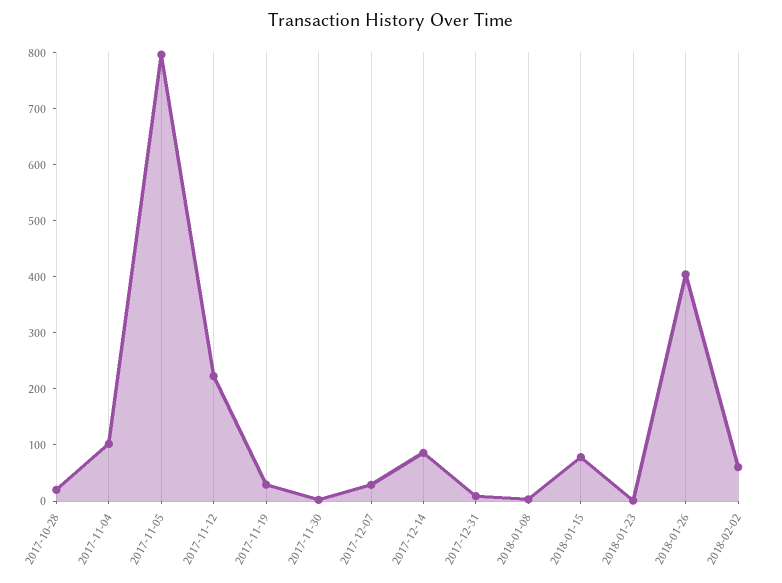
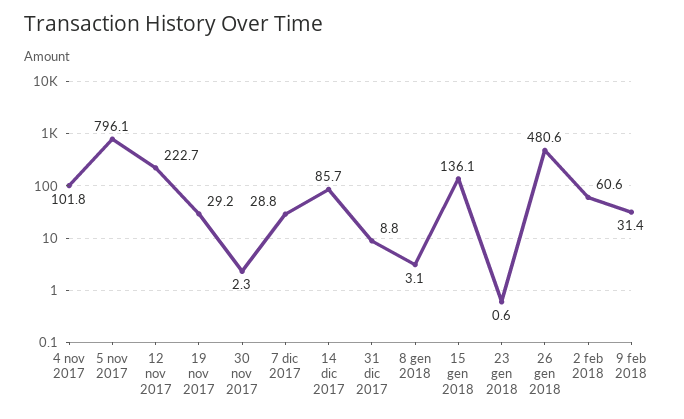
2017-10-28: 20 -> none
2018-01-15: 80 -> 136.1
2018-01-26: 400 -> 480.6
9 feb 2018: none -> 31.4

